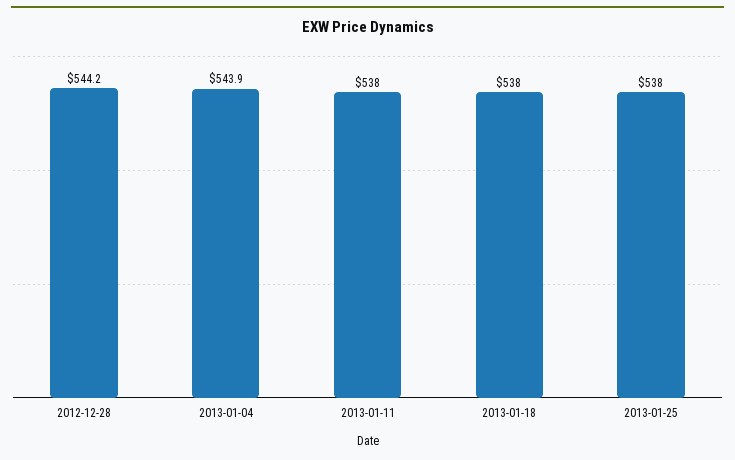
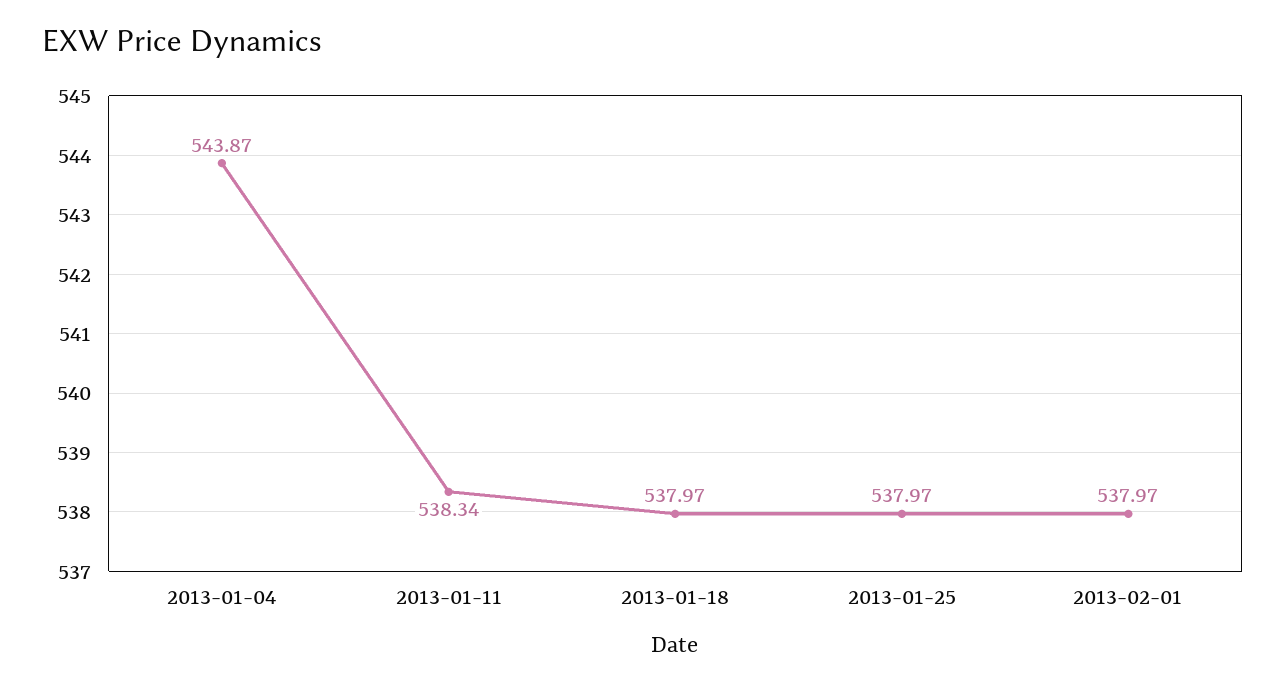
2012-12-28: 544.2 -> none
2013-01-11: 538 -> 538.34
2013-02-01: none -> 537.97

